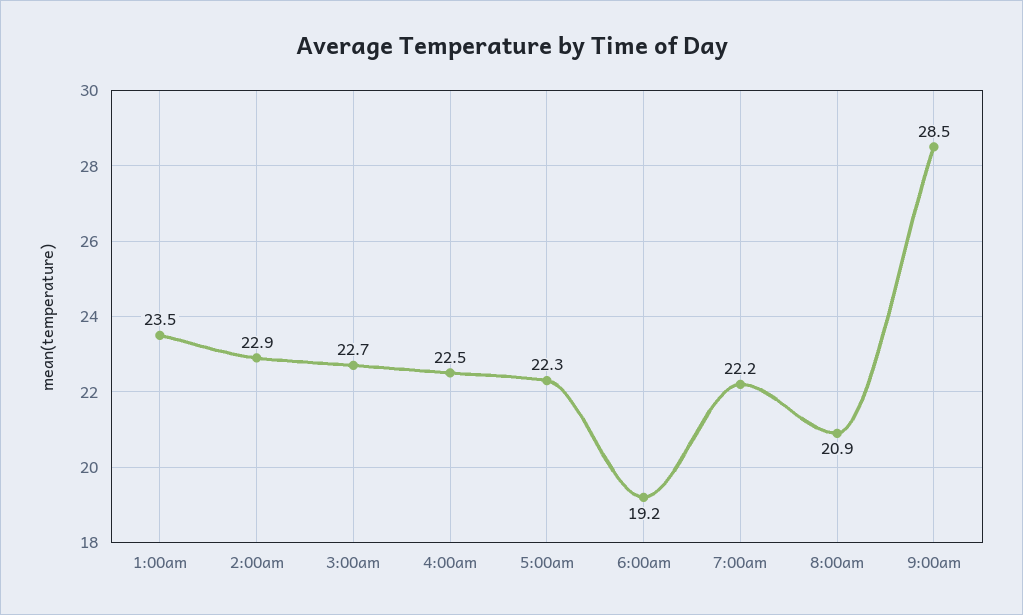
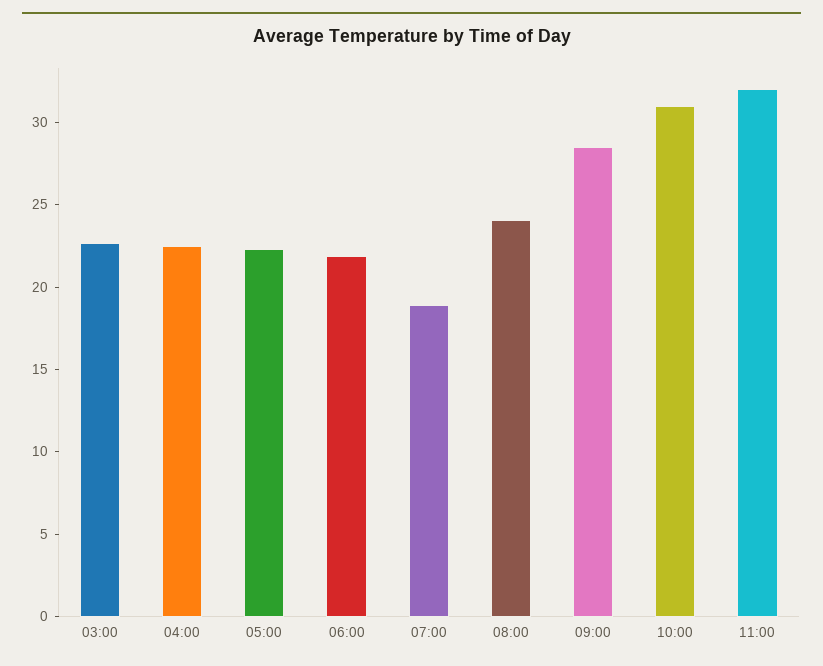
1:00am: 23.5 -> none
2:00am: 22.9 -> none
6:00am: 19.2 -> 22
7:00am: 22.2 -> 19
8:00am: 20.9 -> 24
10:00: none -> 31
11:00: none -> 32

